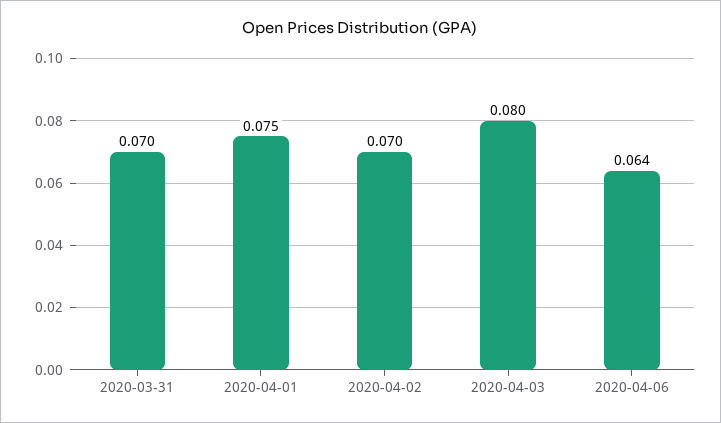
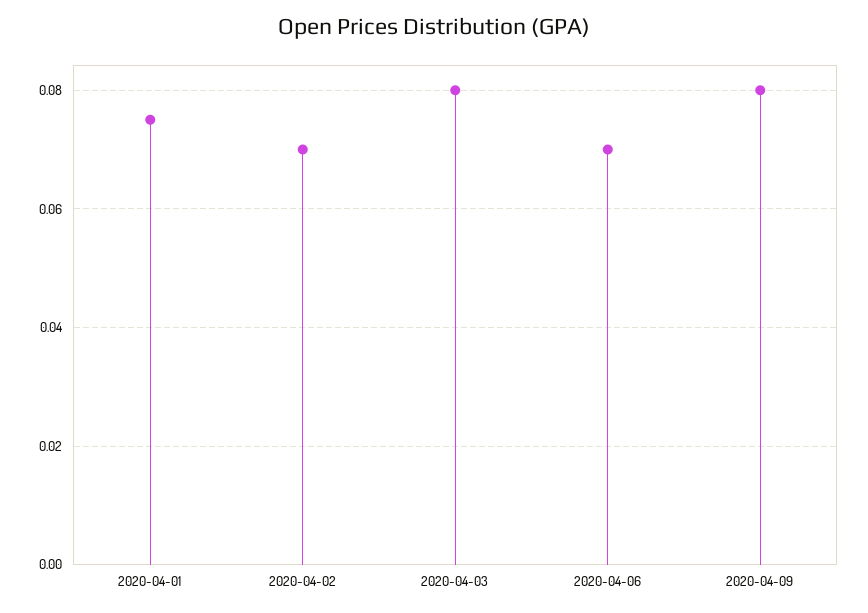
2020-03-31: 0.07 -> none
2020-04-06: 0.064 -> 0.07
2020-04-09: none -> 0.08

